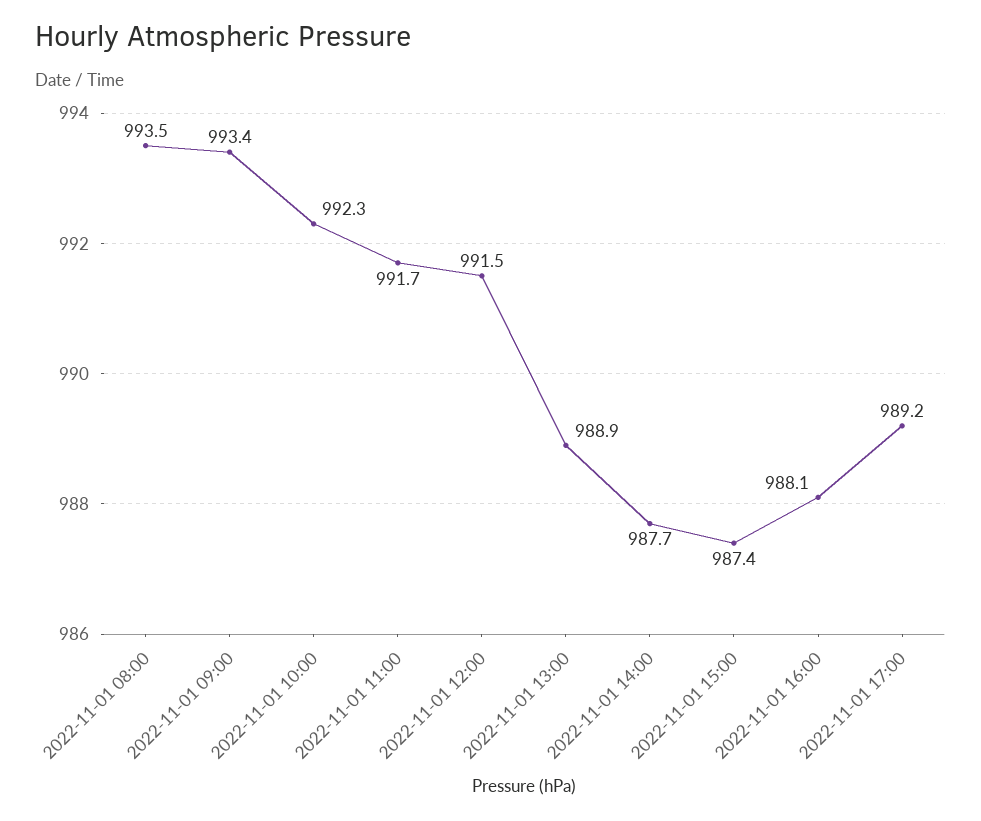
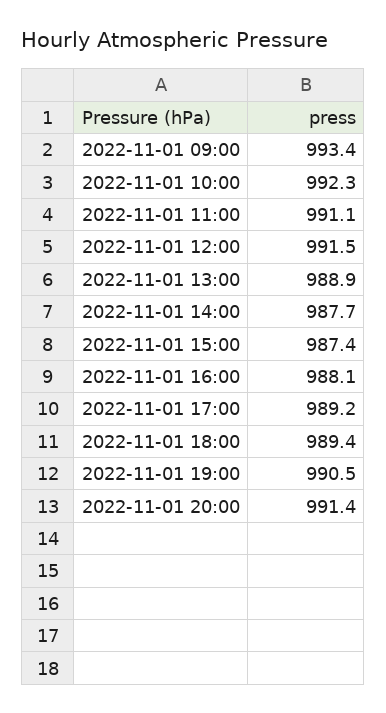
2022-11-01 08:00: 993.5 -> none
2022-11-01 11:00: 991.7 -> 991.1
2022-11-01 18:00: none -> 989.4
2022-11-01 19:00: none -> 990.5
2022-11-01 20:00: none -> 991.4

